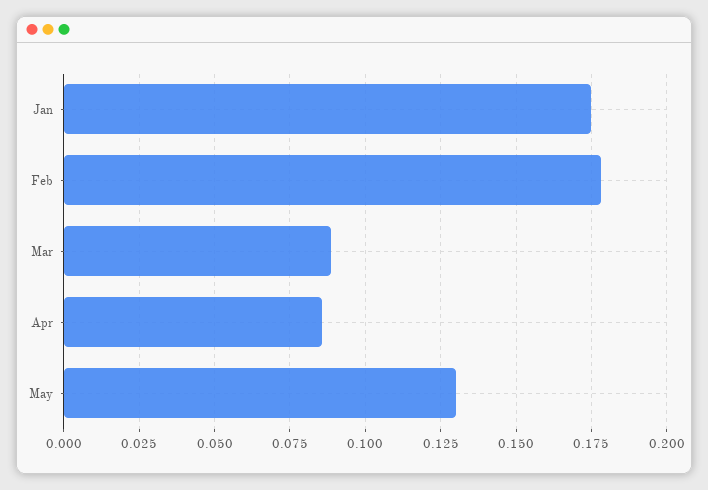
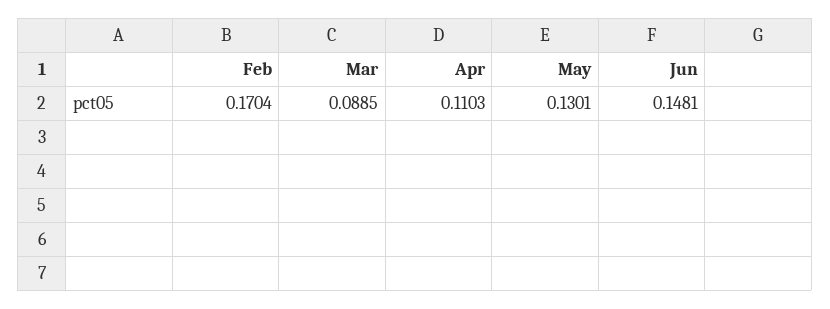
Jan: 0.175 -> none
Feb: 0.1775 -> 0.1704
Apr: 0.085 -> 0.1103
Jun: none -> 0.1481

